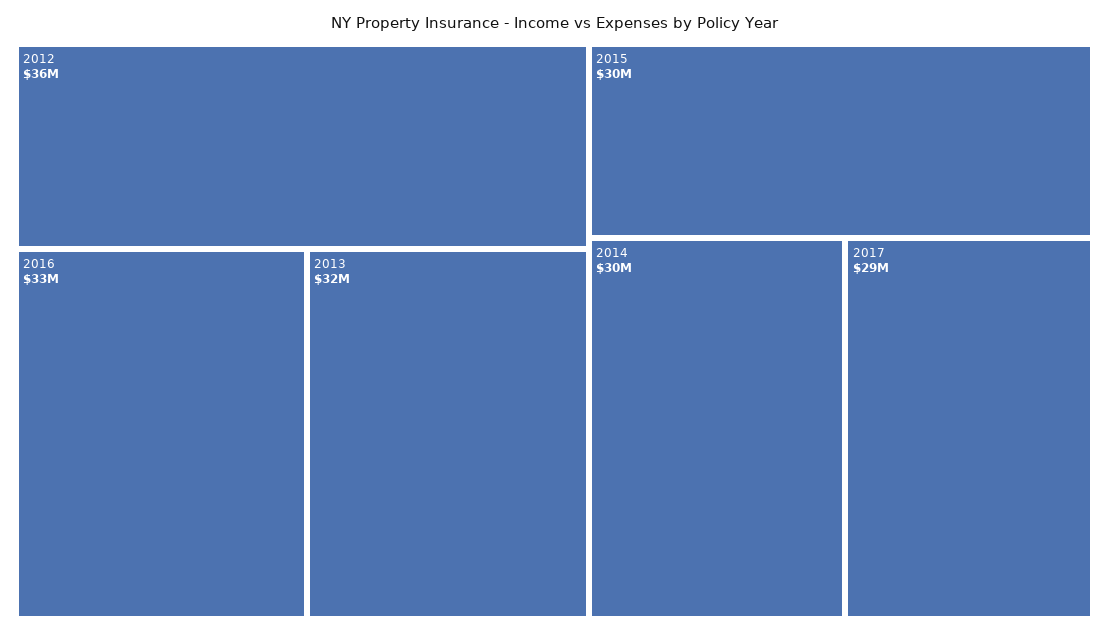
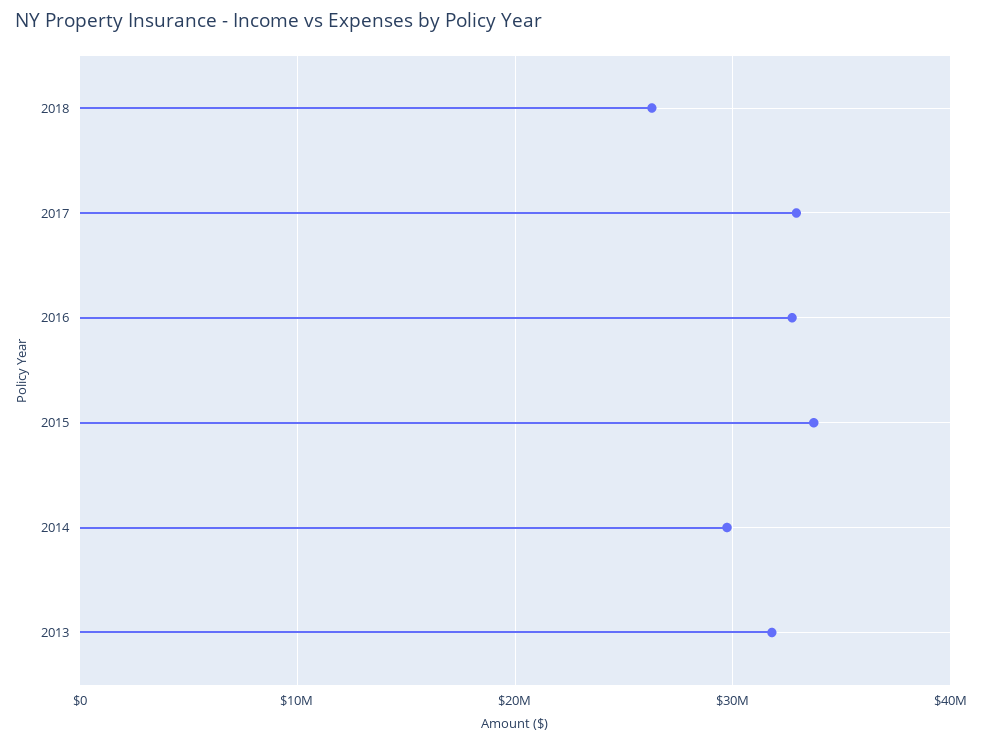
2012: 36000000 -> none
2015: 30000000 -> 34000000
2017: 29000000 -> 33000000
2018: none -> 26000000

